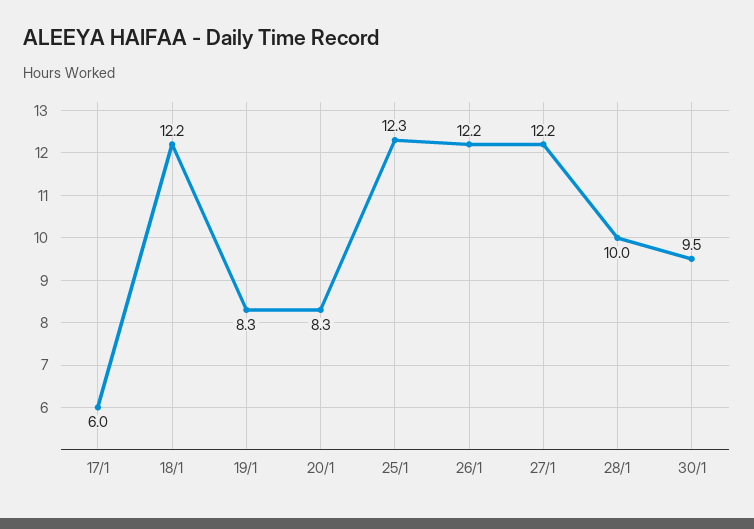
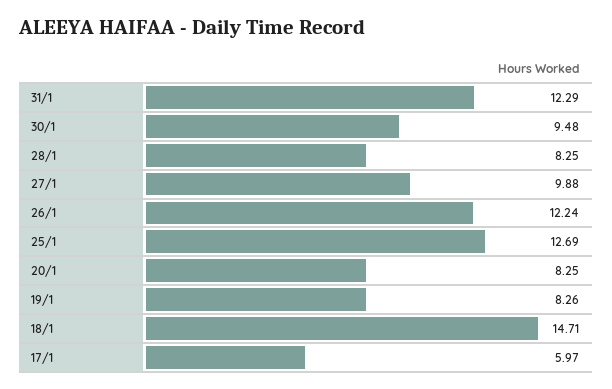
18/1: 12.2 -> 14.71
25/1: 12.3 -> 12.69
27/1: 12.2 -> 9.88
28/1: 10 -> 8.25
31/1: none -> 12.29

